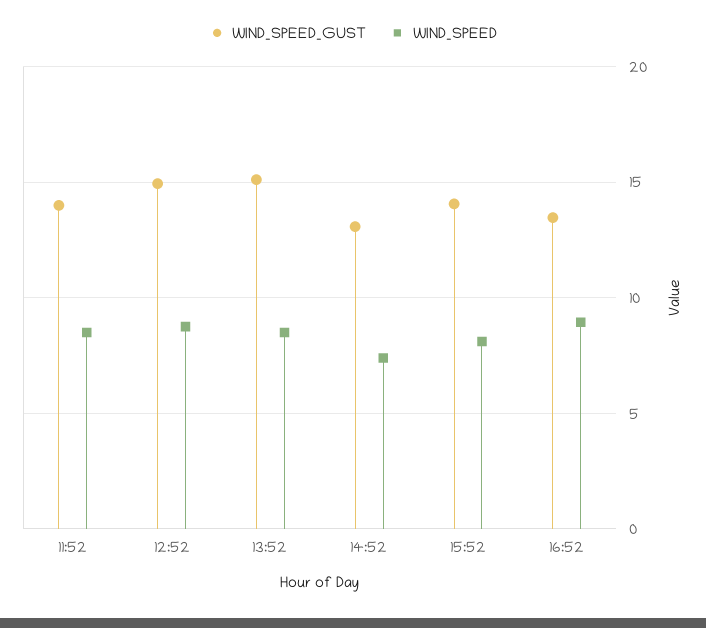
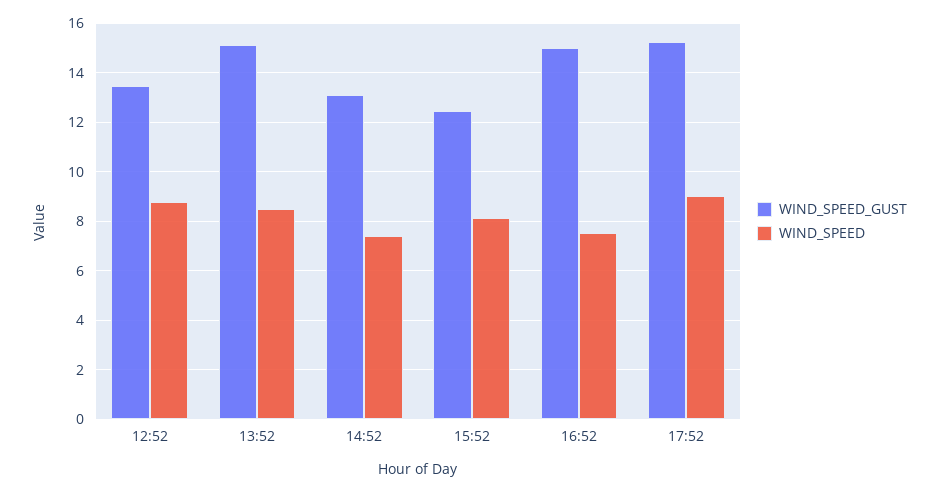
WIND_SPEED_GUST, 11:52: 14 -> none
WIND_SPEED, 11:52: 8.5 -> none
WIND_SPEED_GUST, 12:52: 15 -> 13.5
WIND_SPEED_GUST, 15:52: 14 -> 12.5
WIND_SPEED_GUST, 16:52: 13.5 -> 15
WIND_SPEED, 16:52: 9 -> 7.5
WIND_SPEED_GUST, 17:52: none -> 15.25
WIND_SPEED, 17:52: none -> 9

